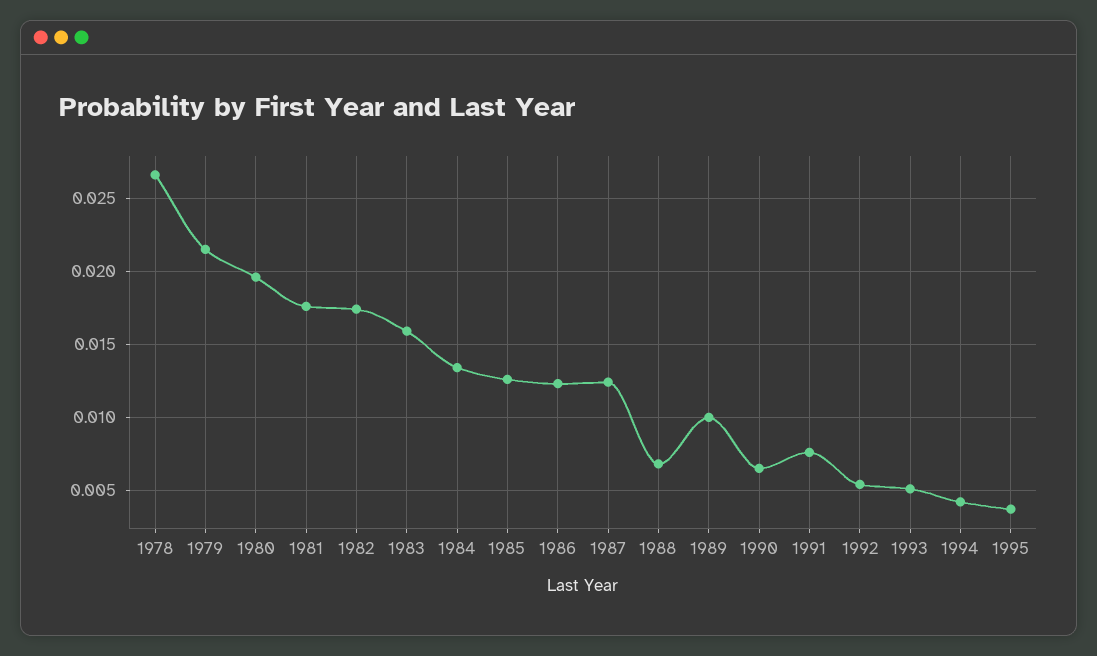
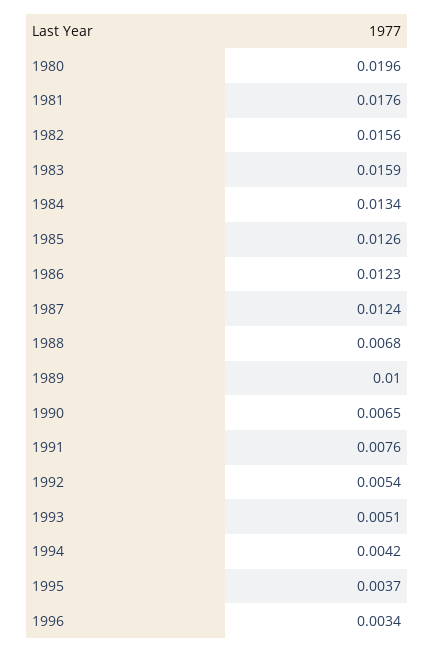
1978: 0.0265 -> none
1979: 0.0215 -> none
1982: 0.0175 -> 0.0156
1996: none -> 0.0034

